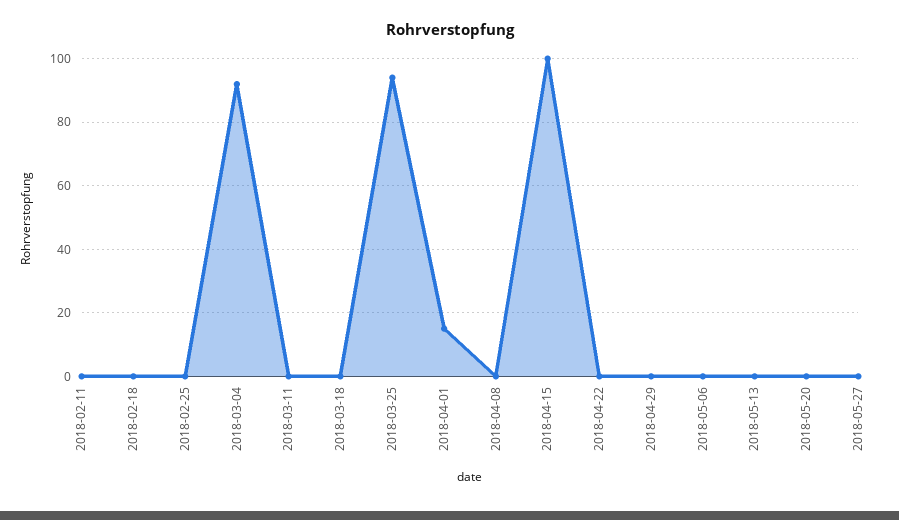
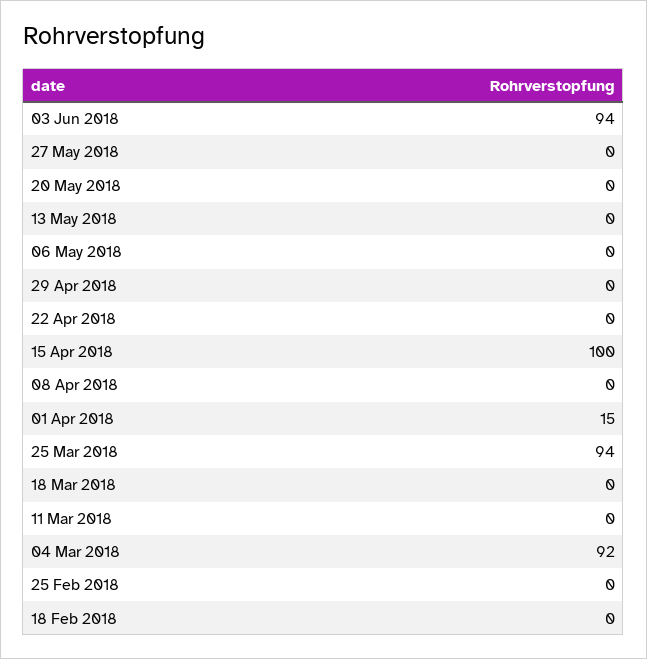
2018-02-11: 0 -> none
03 Jun 2018: none -> 94

